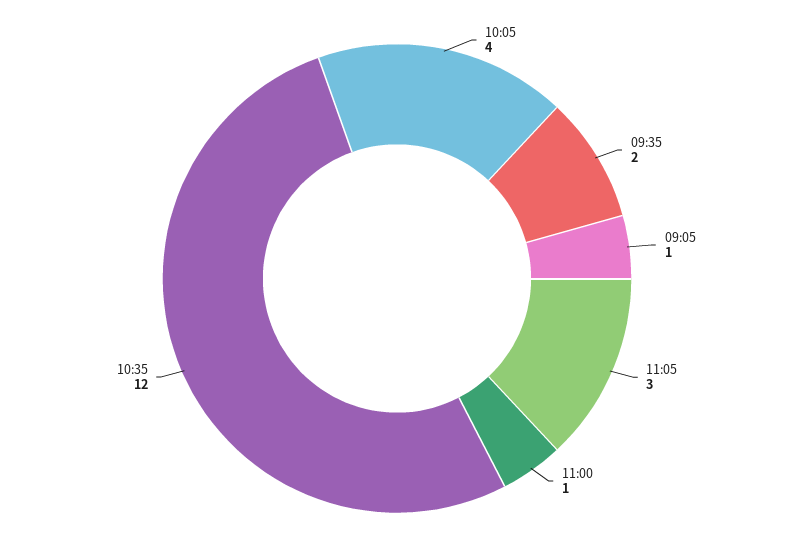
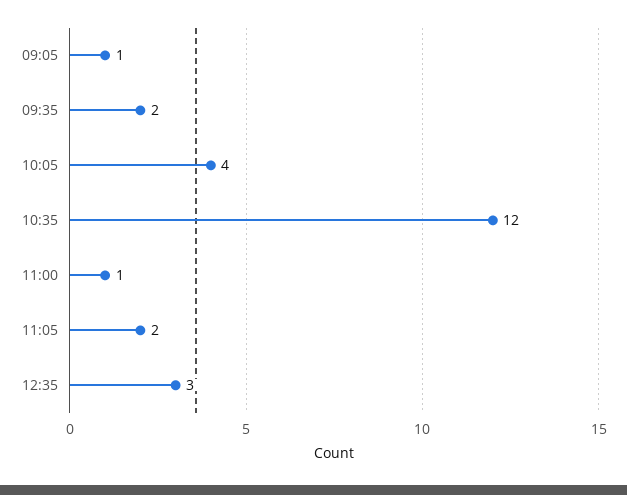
11:05: 3 -> 2
12:35: none -> 3

